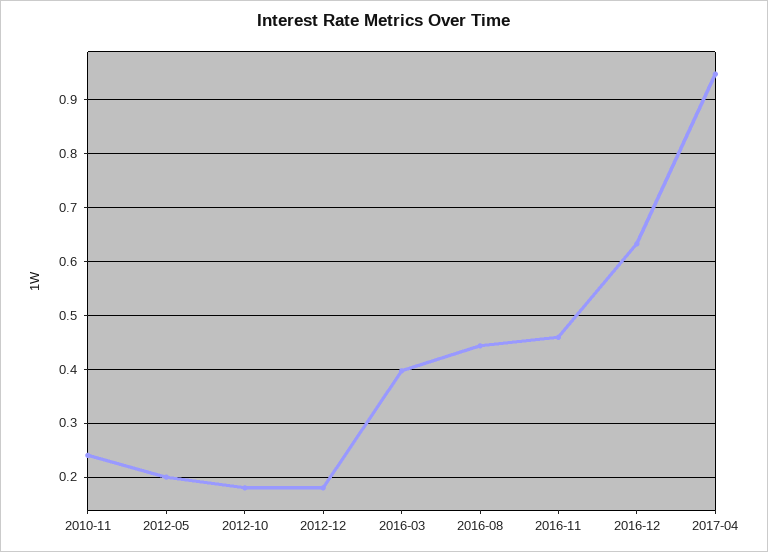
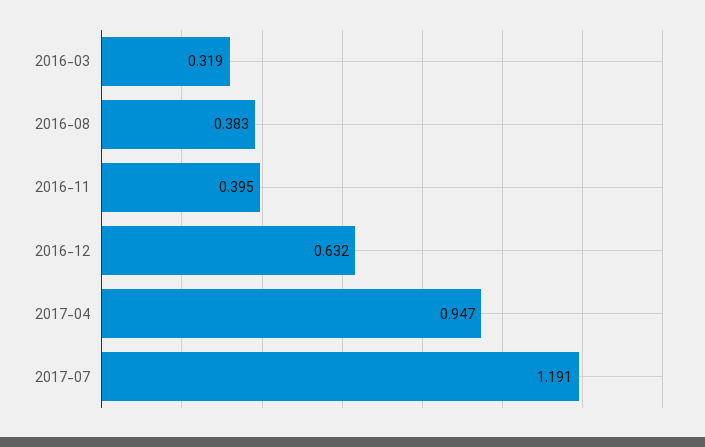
2010-11: 0.24 -> none
2012-05: 0.2 -> none
2012-10: 0.18 -> none
2012-12: 0.18 -> none
2016-03: 0.4 -> 0.319
2016-08: 0.44 -> 0.383
2016-11: 0.46 -> 0.395
2017-07: none -> 1.191

